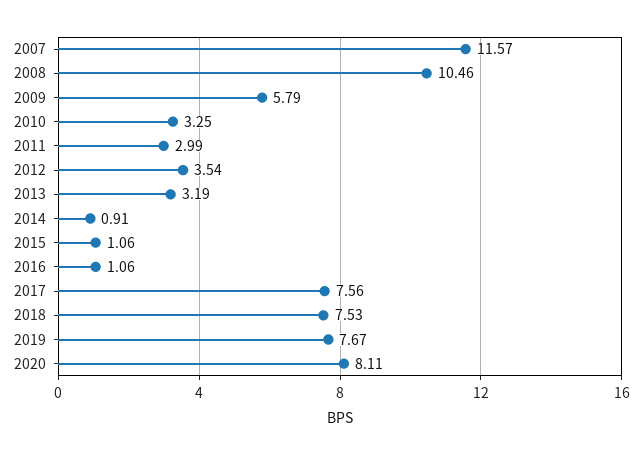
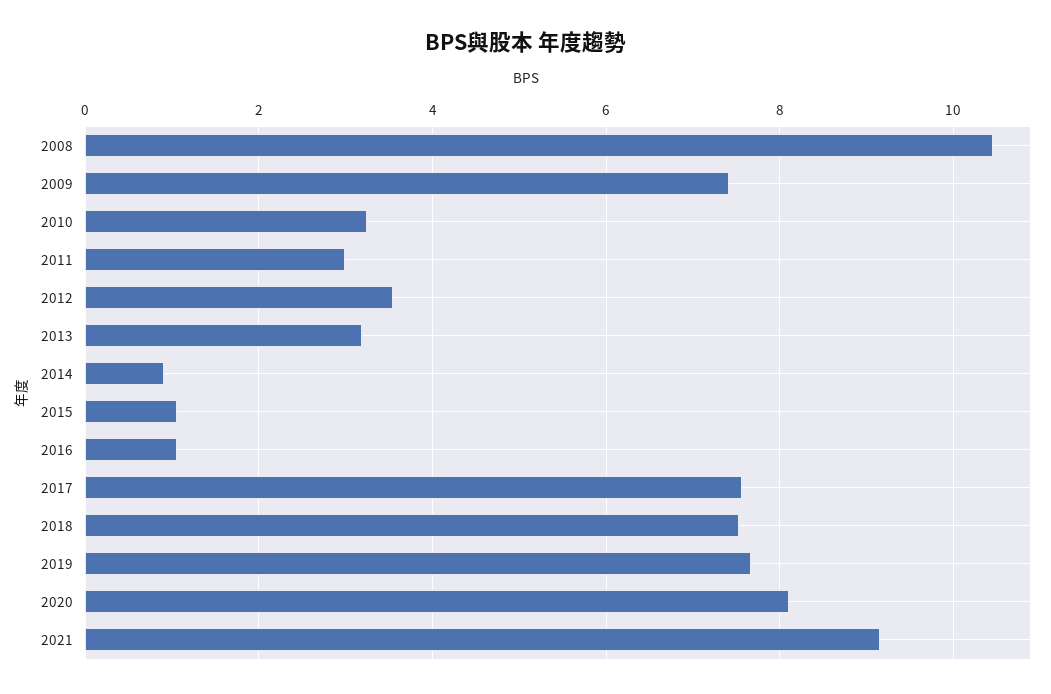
2007: 11.57 -> none
2009: 5.79 -> 7.4
2021: none -> 9.2

